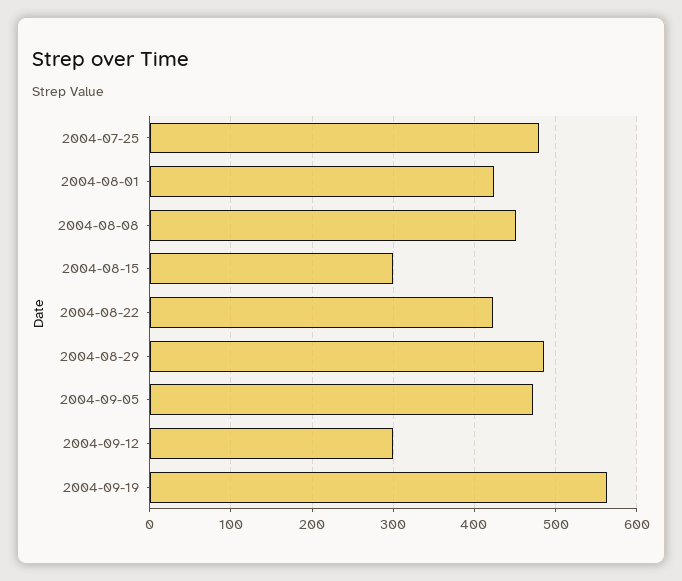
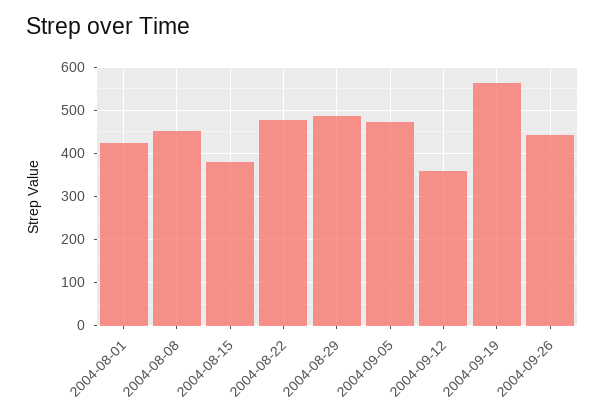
2004-07-25: 480 -> none
2004-08-15: 300 -> 380
2004-08-22: 420 -> 480
2004-09-12: 300 -> 360
2004-09-26: none -> 440

